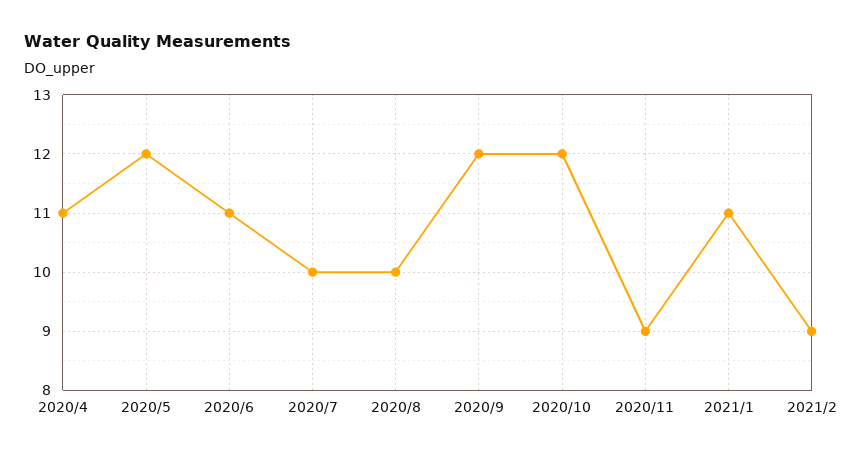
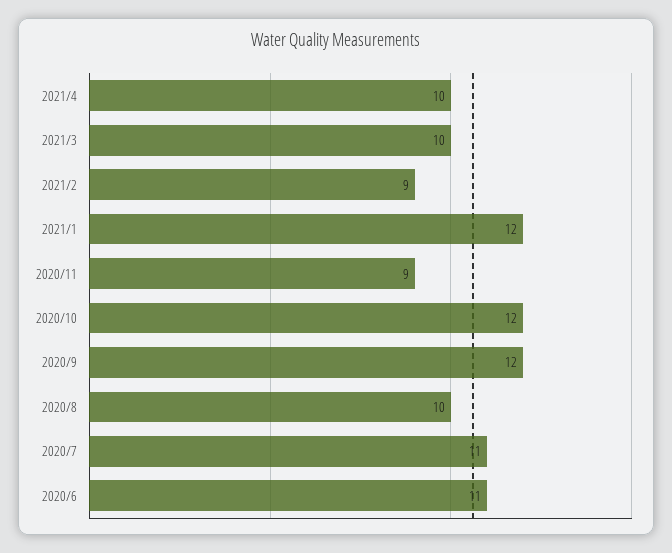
2020/4: 11 -> none
2020/5: 12 -> none
2020/7: 10 -> 11
2021/1: 11 -> 12
2021/4: none -> 10
2021/3: none -> 10

